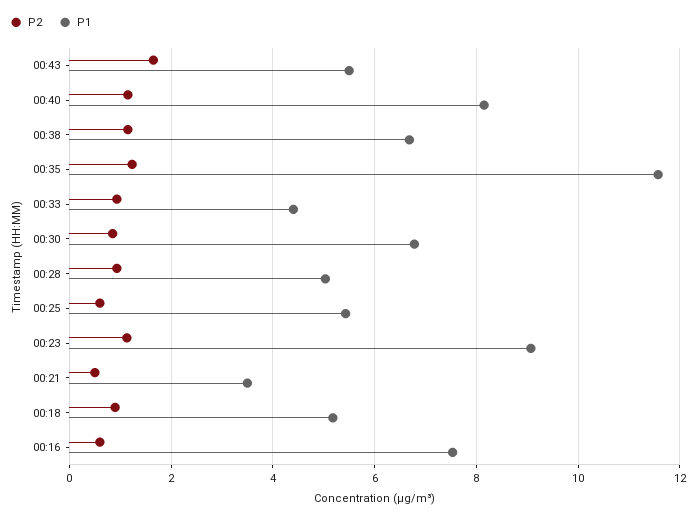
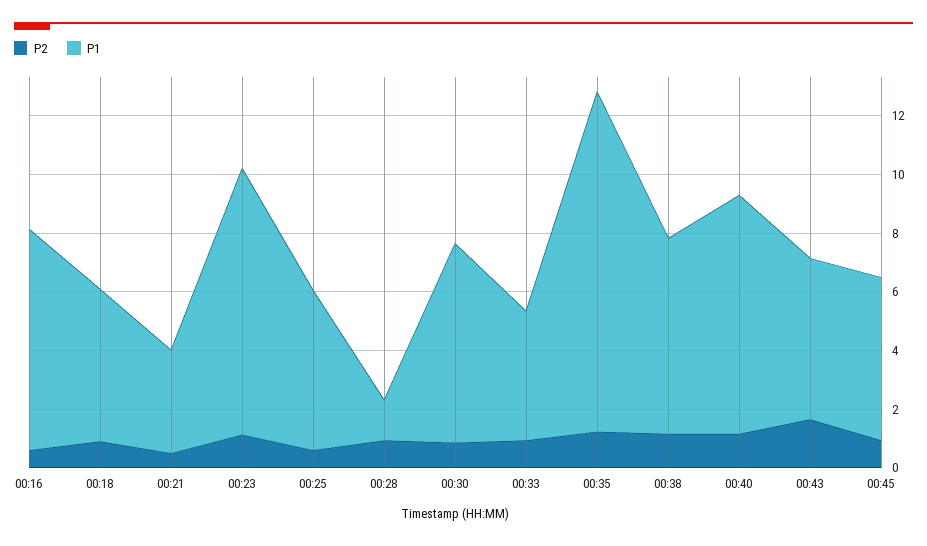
P1, 00:28: 5 -> 1.5
P2, 00:45: none -> 1
P1, 00:45: none -> 5.5

